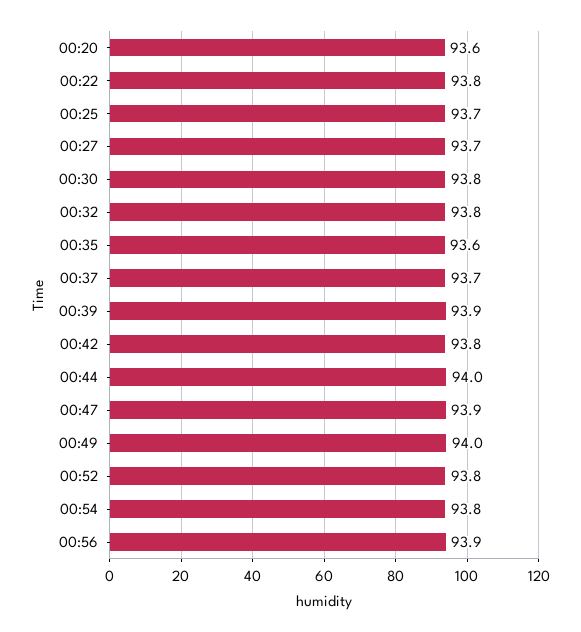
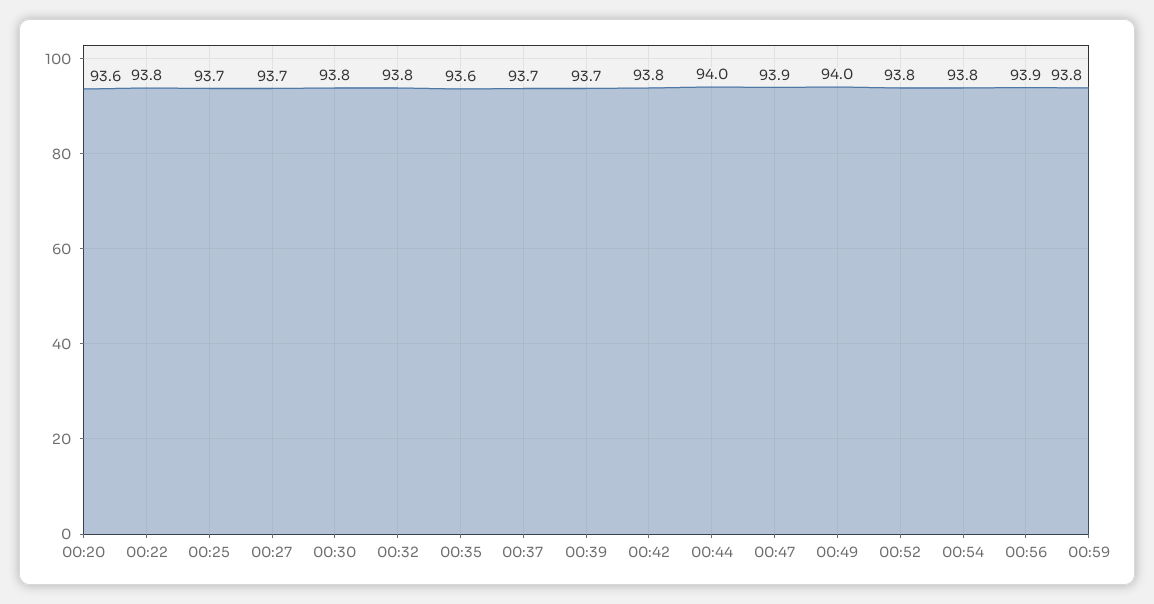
00:39: 93.9 -> 93.7
00:59: none -> 93.8

